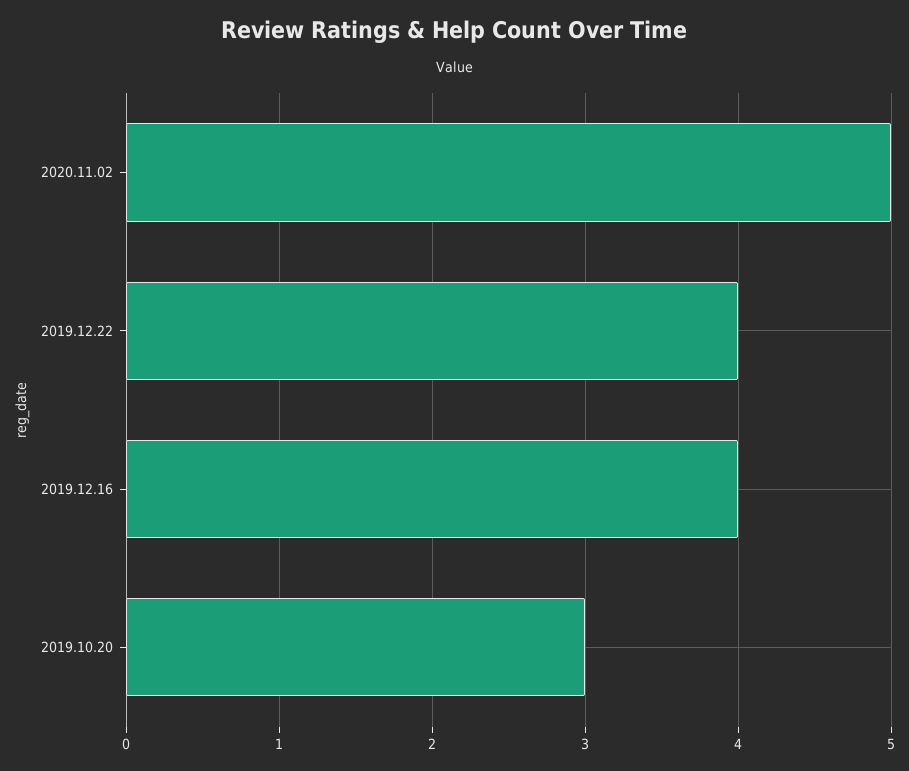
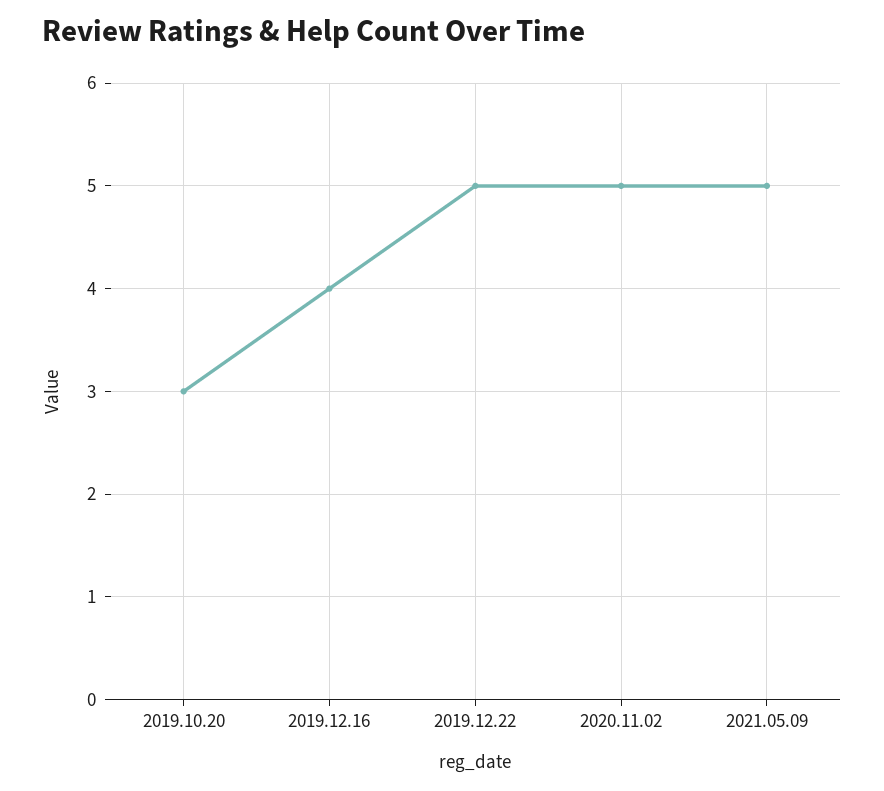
2019.12.22: 4 -> 5
2021.05.09: none -> 5

